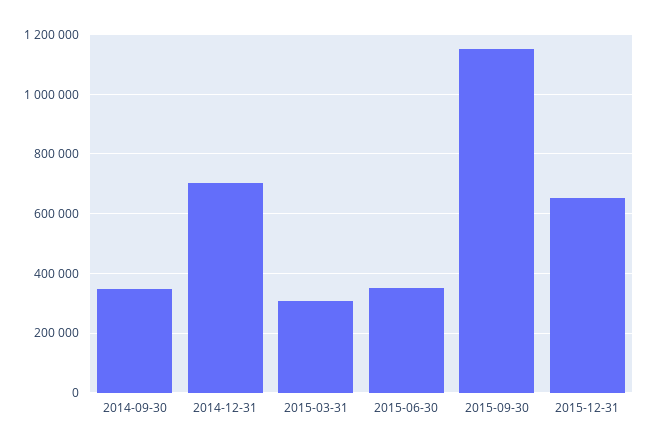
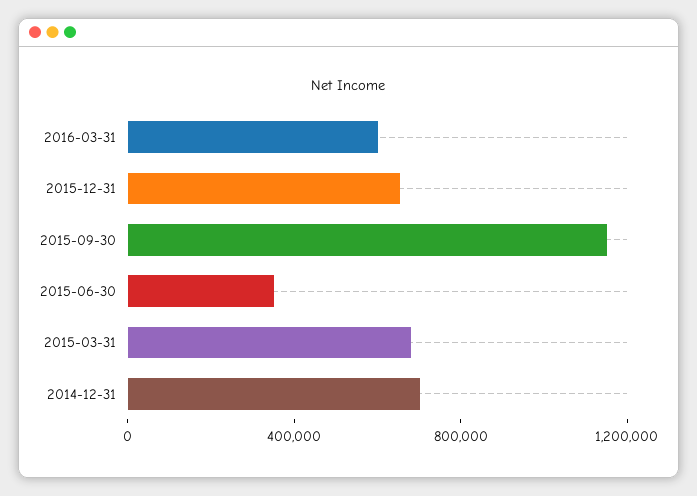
2014-09-30: 350000 -> none
2015-03-31: 300000 -> 700000
2016-03-31: none -> 600000

